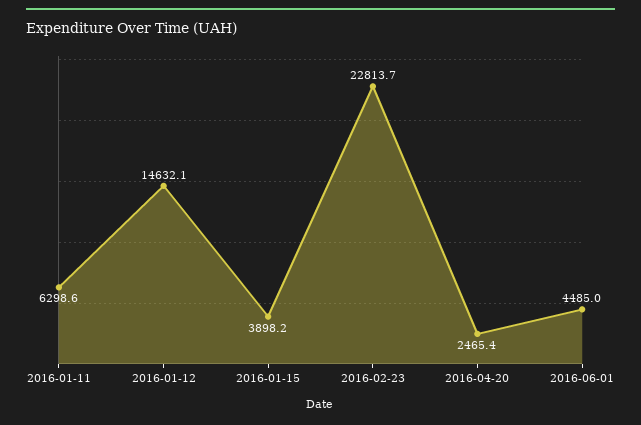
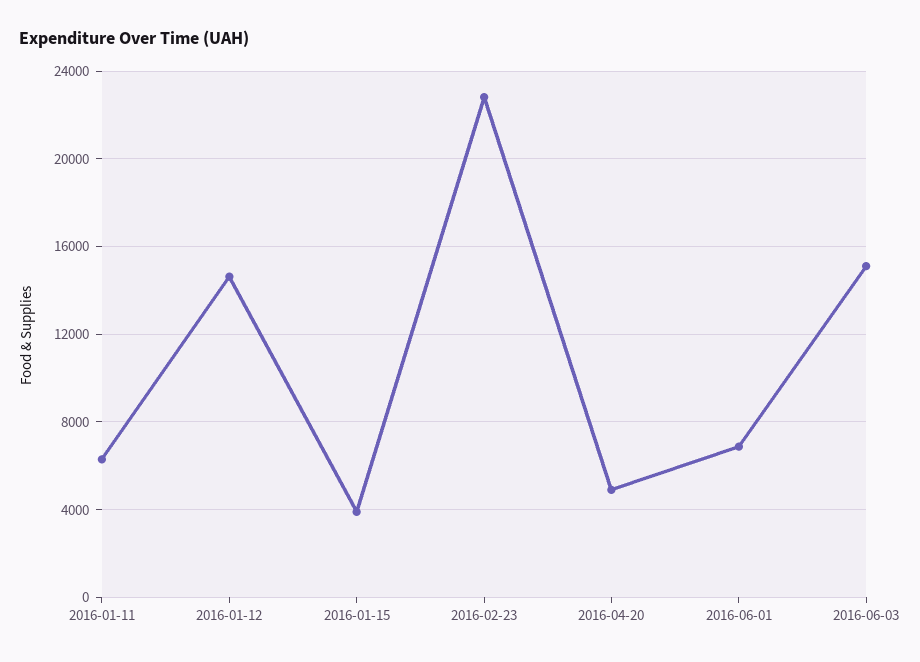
2016-04-20: 2465.4 -> 5000
2016-06-01: 4485 -> 7000
2016-06-03: none -> 15000

